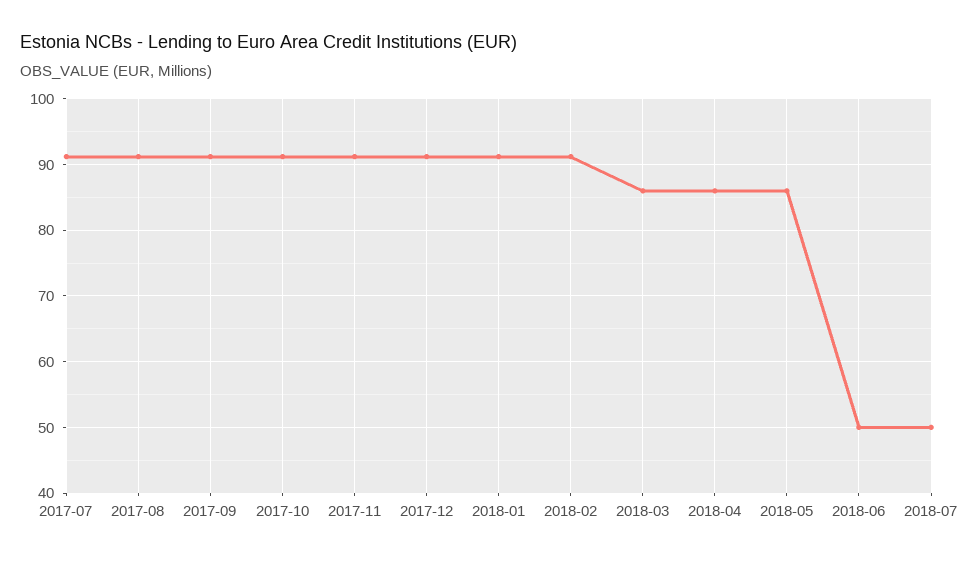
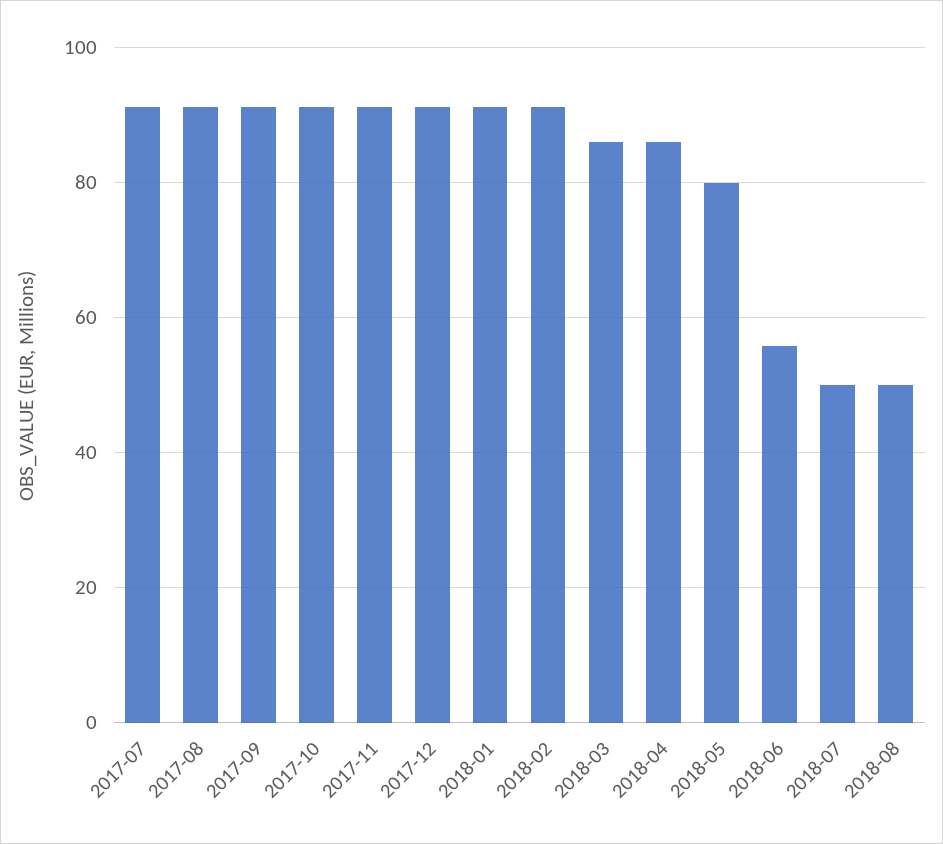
2018-05: 86 -> 80
2018-06: 50 -> 56
2018-08: none -> 50

